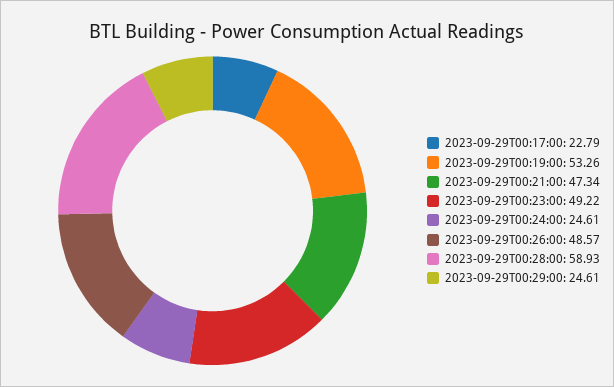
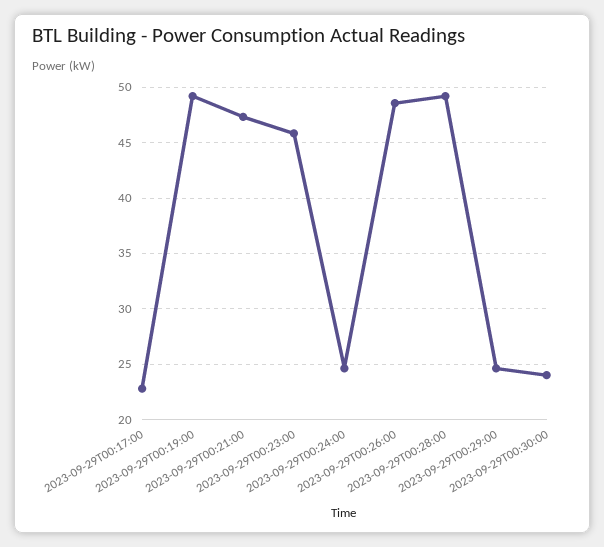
2023-09-29T00:19:00: 53.26 -> 49
2023-09-29T00:23:00: 49.22 -> 46
2023-09-29T00:28:00: 58.93 -> 49
2023-09-29T00:30:00: none -> 24

